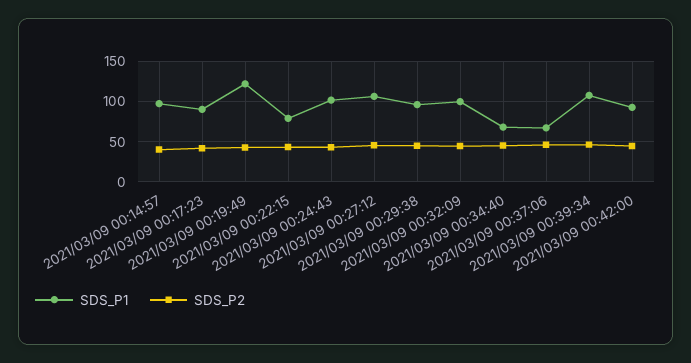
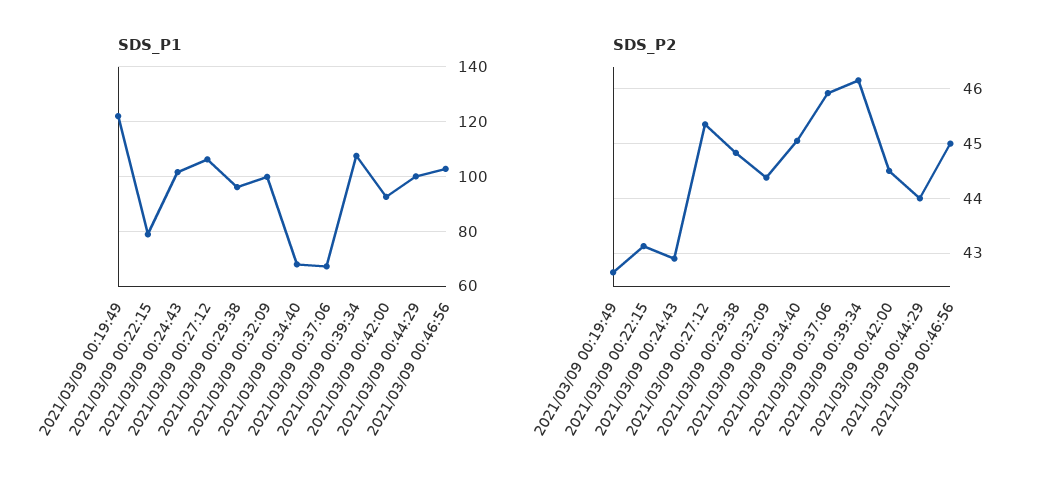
SDS_P1, 2021/03/09 00:14:57: 100 -> none
SDS_P2, 2021/03/09 00:14:57: 40 -> none
SDS_P1, 2021/03/09 00:17:23: 90 -> none
SDS_P2, 2021/03/09 00:17:23: 40 -> none
SDS_P1, 2021/03/09 00:44:29: none -> 100
SDS_P1, 2021/03/09 00:46:56: none -> 102.5
SDS_P2, 2021/03/09 00:44:29: none -> 44
SDS_P2, 2021/03/09 00:46:56: none -> 45

